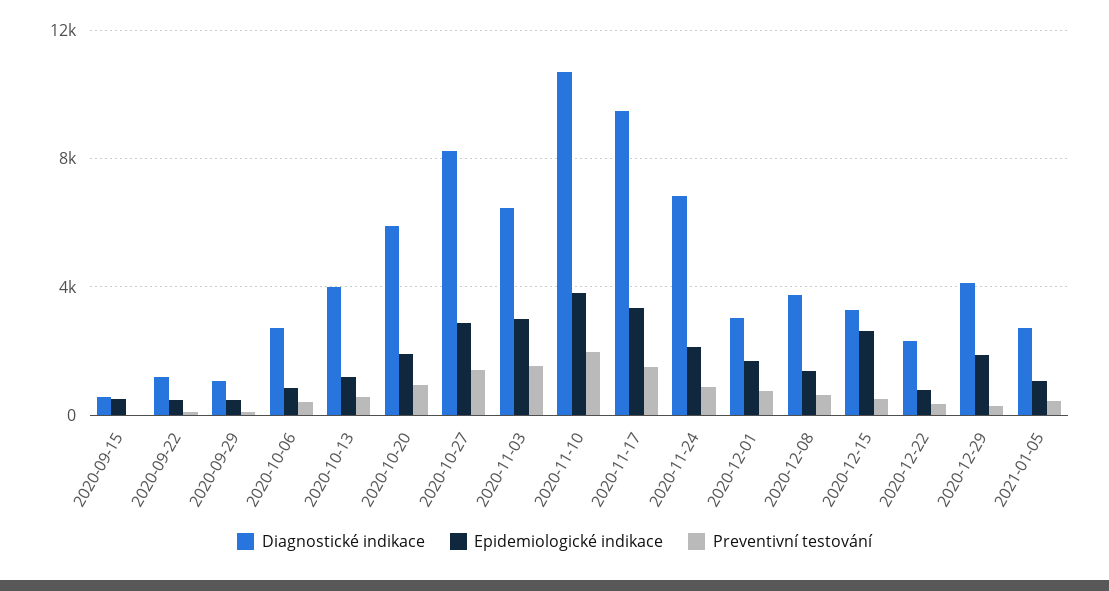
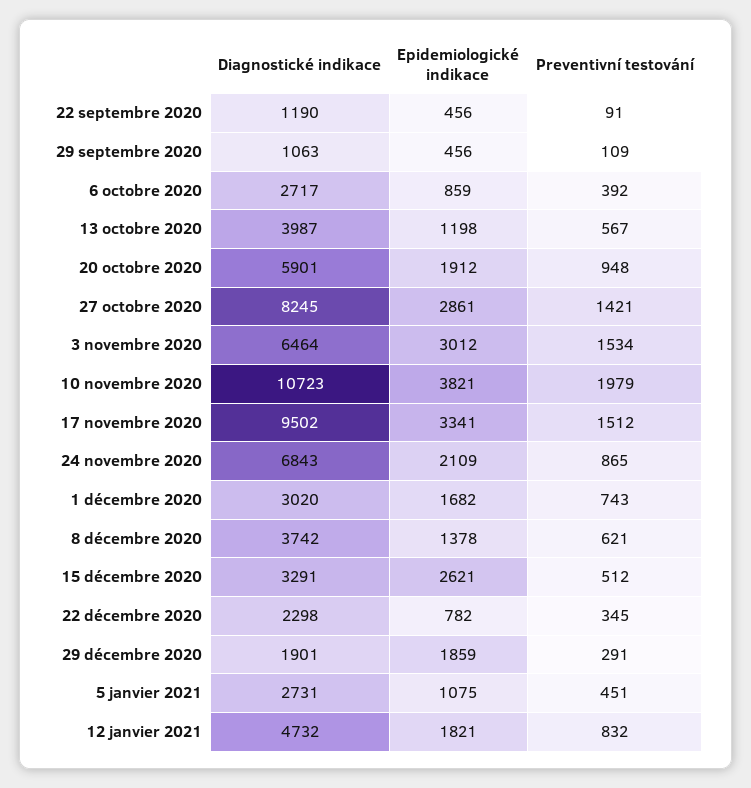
Diagnostické indikace, 2020-09-15: 500 -> none
Epidemiologické indikace, 2020-09-15: 500 -> none
Preventivní testování, 2020-09-15: 0 -> none
Diagnostické indikace, 2020-12-29: 4000 -> 1901
Diagnostické indikace, 12 janvier 2021: none -> 4732
Epidemiologické indikace, 12 janvier 2021: none -> 1821
Preventivní testování, 12 janvier 2021: none -> 832

